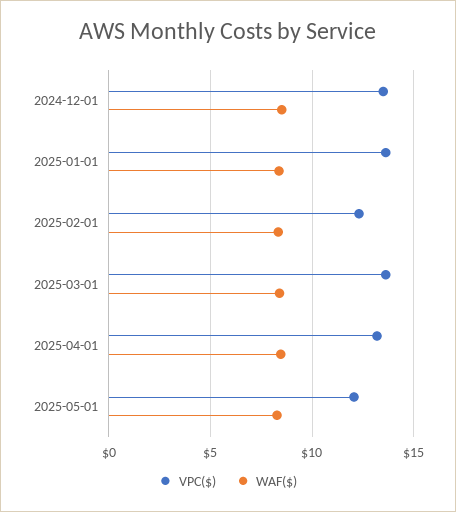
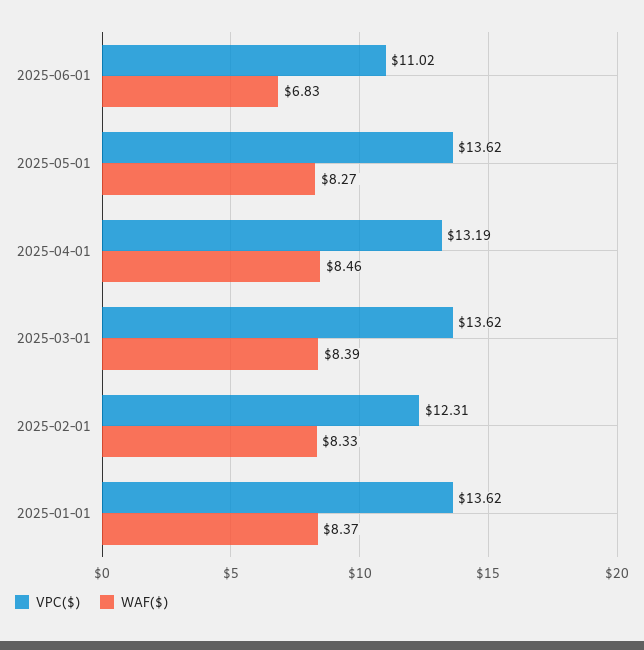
VPC($), 2024-12-01: 13.5 -> none
WAF($), 2024-12-01: 8.5 -> none
VPC($), 2025-05-01: 12 -> 13.62
VPC($), 2025-06-01: none -> 11.02
WAF($), 2025-06-01: none -> 6.83

